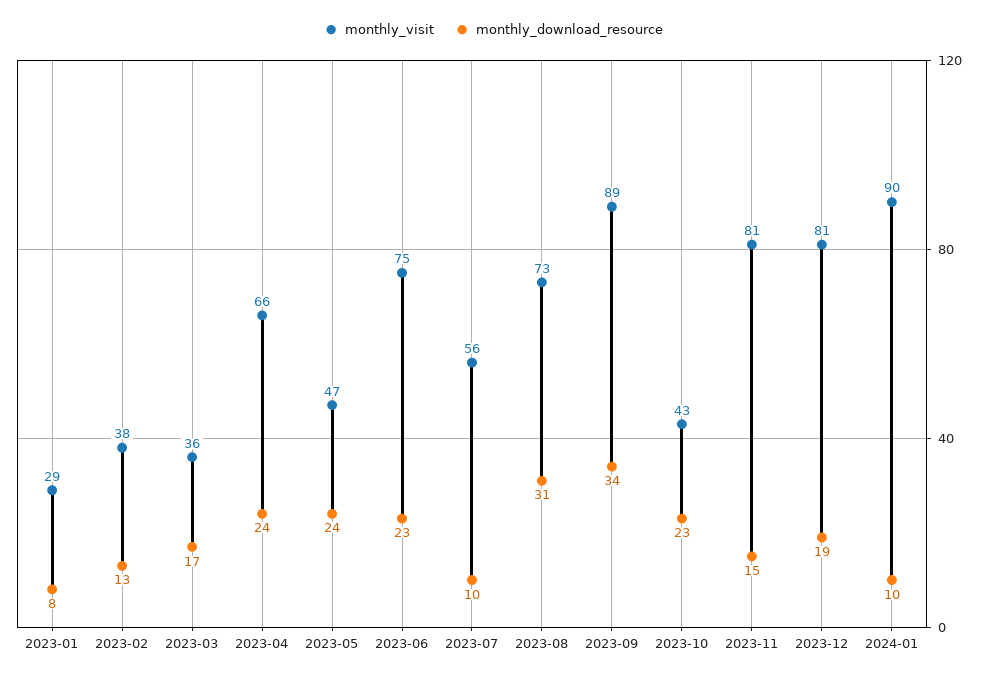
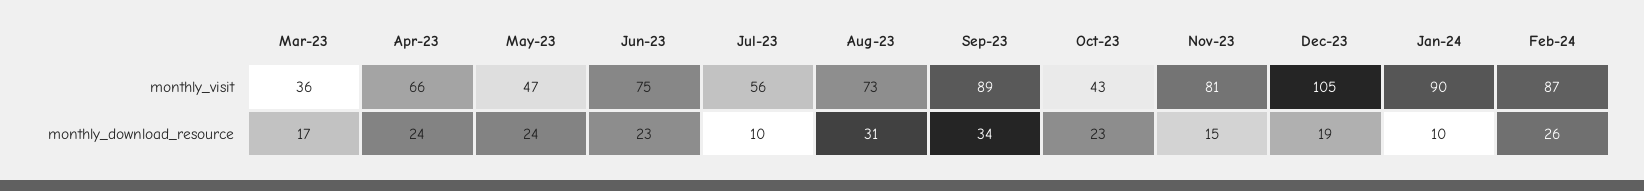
monthly_visit, 2023-01: 29 -> none
monthly_download_resource, 2023-01: 8 -> none
monthly_visit, 2023-02: 38 -> none
monthly_download_resource, 2023-02: 13 -> none
monthly_visit, 2023-12: 81 -> 105
monthly_visit, Feb-24: none -> 87
monthly_download_resource, Feb-24: none -> 26

